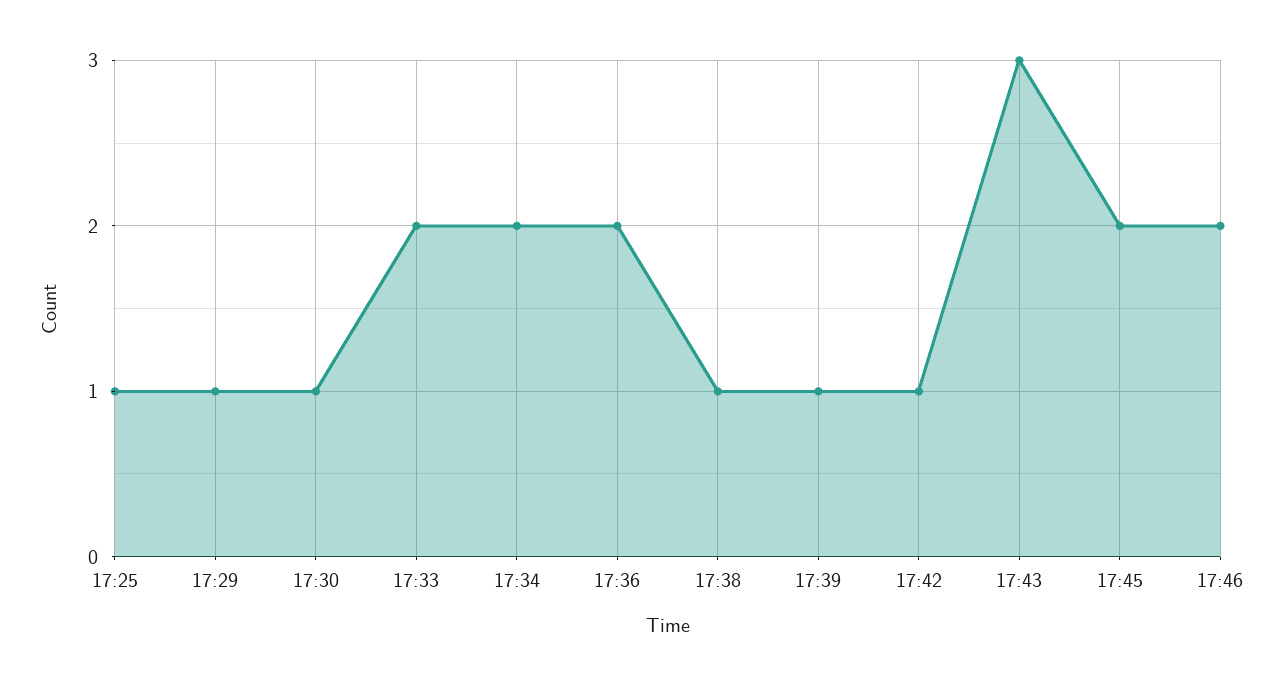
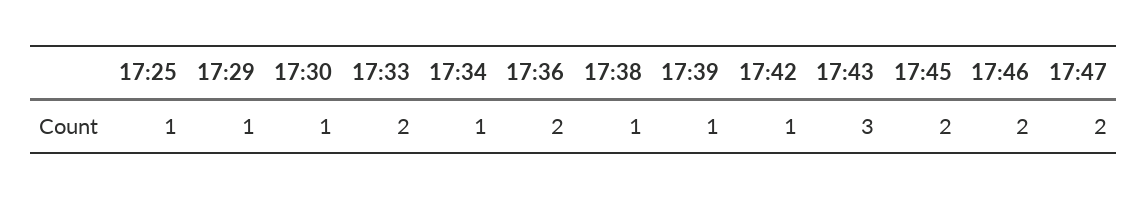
17:34: 2 -> 1
17:47: none -> 2

